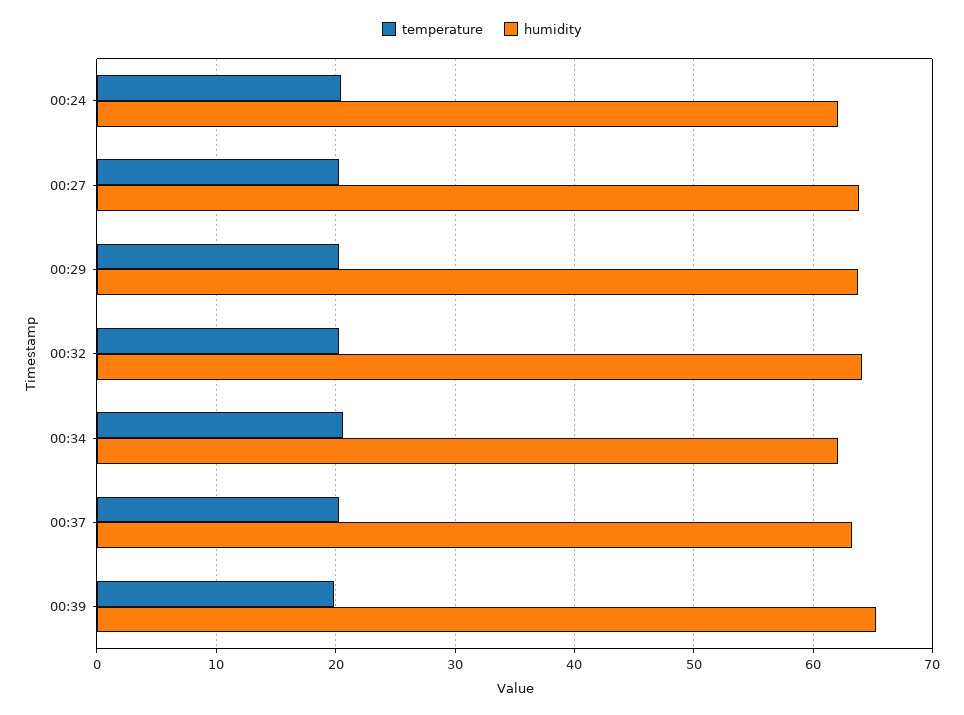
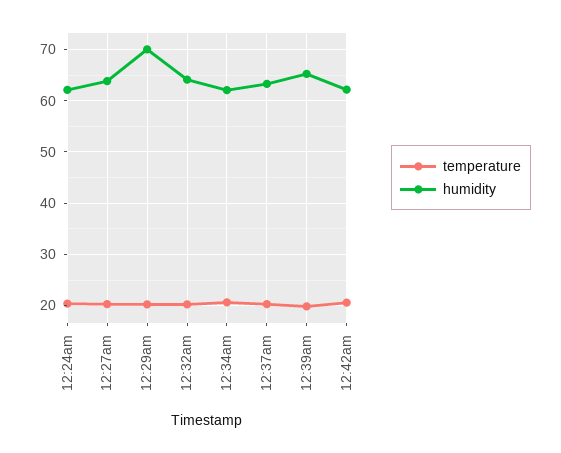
humidity, 00:29: 64 -> 70
temperature, 12:42am: none -> 20
humidity, 12:42am: none -> 62

